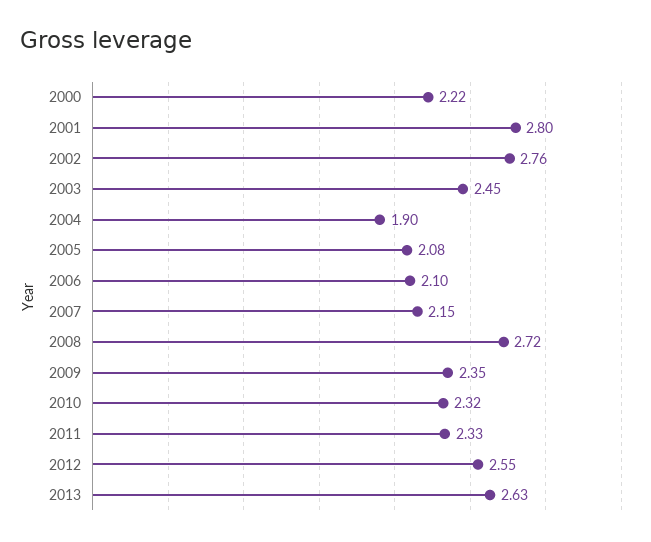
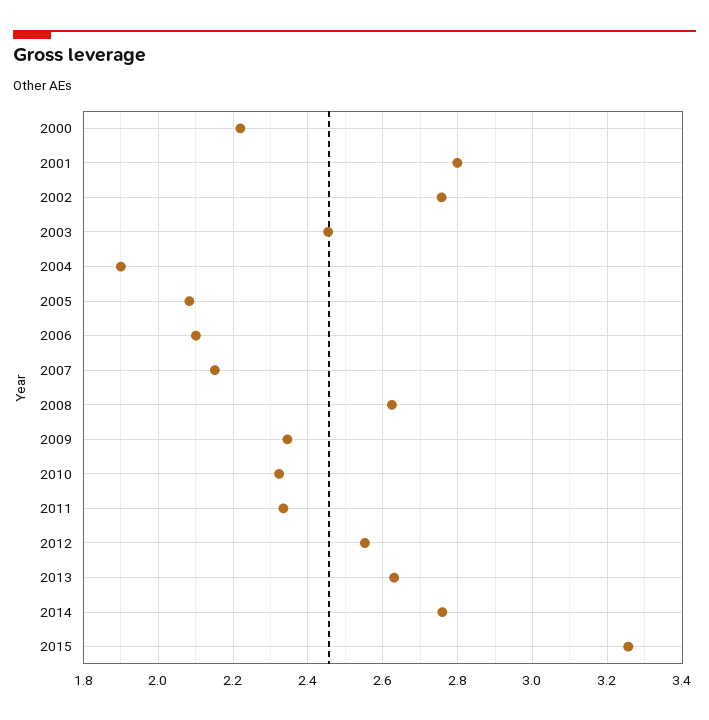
2008: 2.72 -> 2.62
2014: none -> 2.76
2015: none -> 3.26

